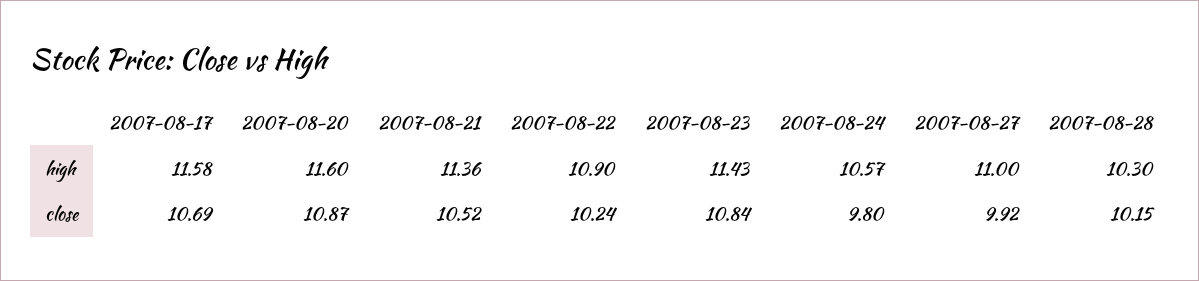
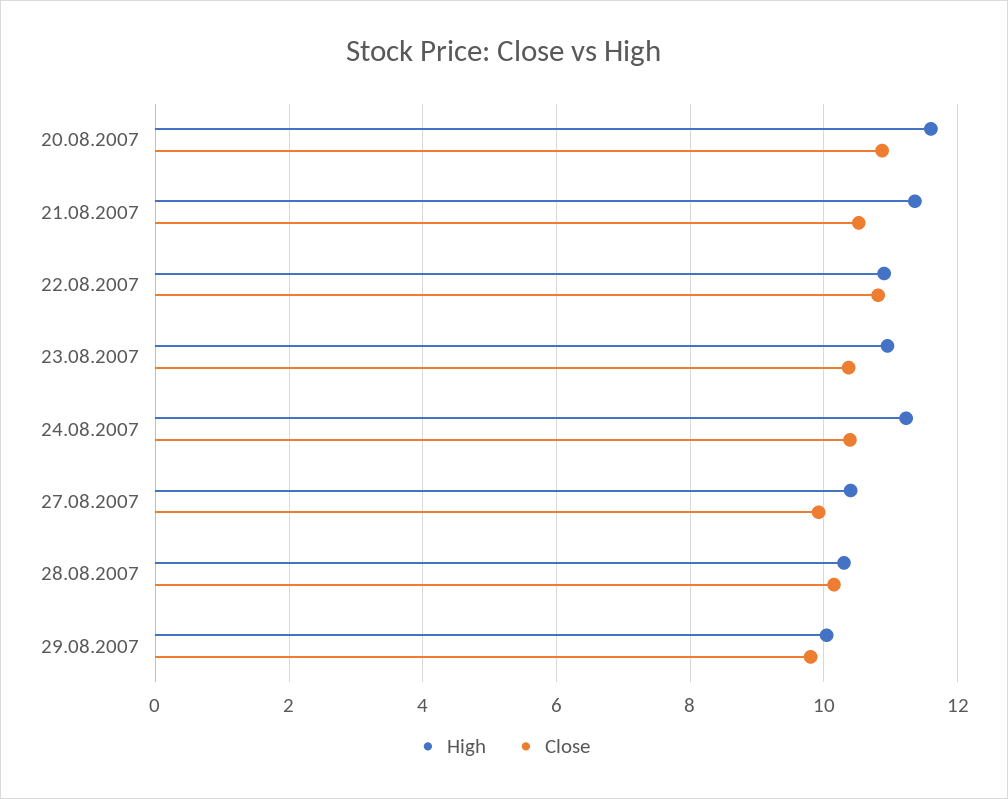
high, 2007-08-17: 11.58 -> none
high, 2007-08-23: 11.43 -> 11
high, 2007-08-24: 10.57 -> 11.2
high, 2007-08-27: 11 -> 10.4
close, 2007-08-17: 10.69 -> none
close, 2007-08-22: 10.24 -> 10.8
close, 2007-08-23: 10.84 -> 10.4
close, 2007-08-24: 9.8 -> 10.4
high, 29.08.2007: none -> 10
close, 29.08.2007: none -> 9.8

